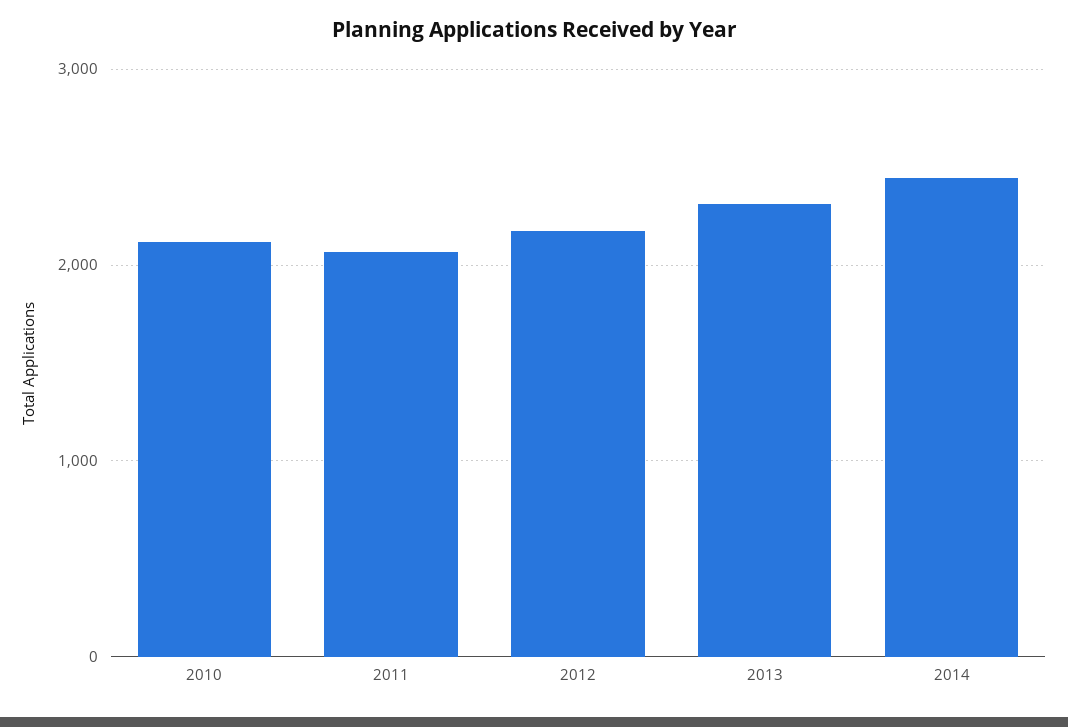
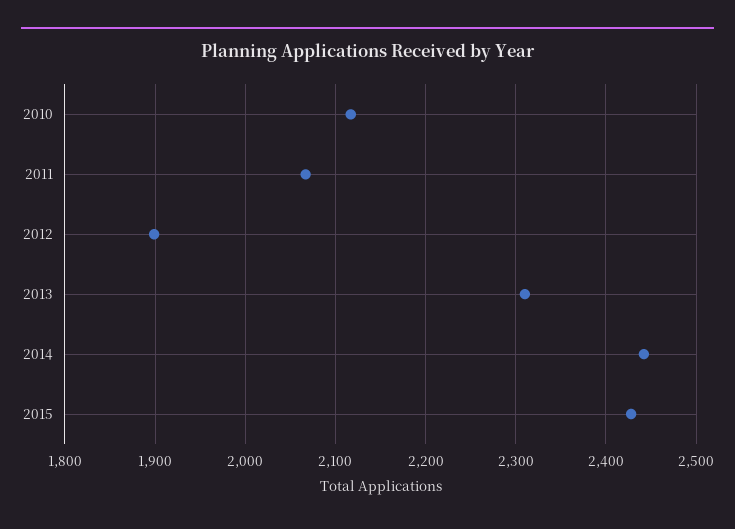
2012: 2200 -> 1900
2015: none -> 2430

